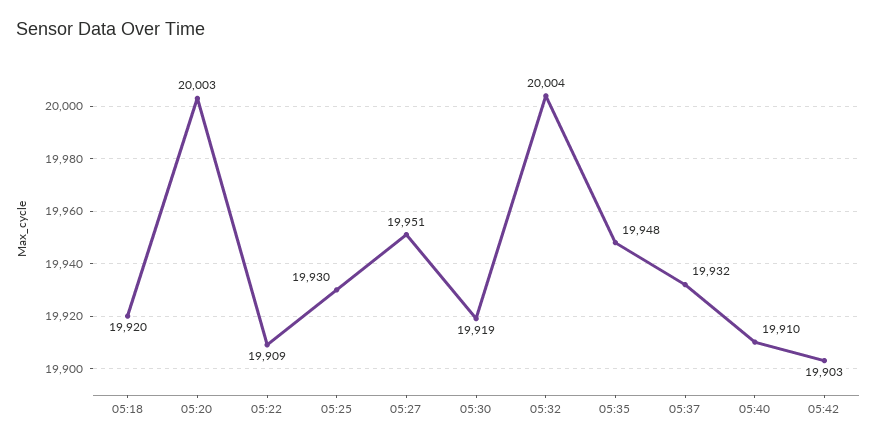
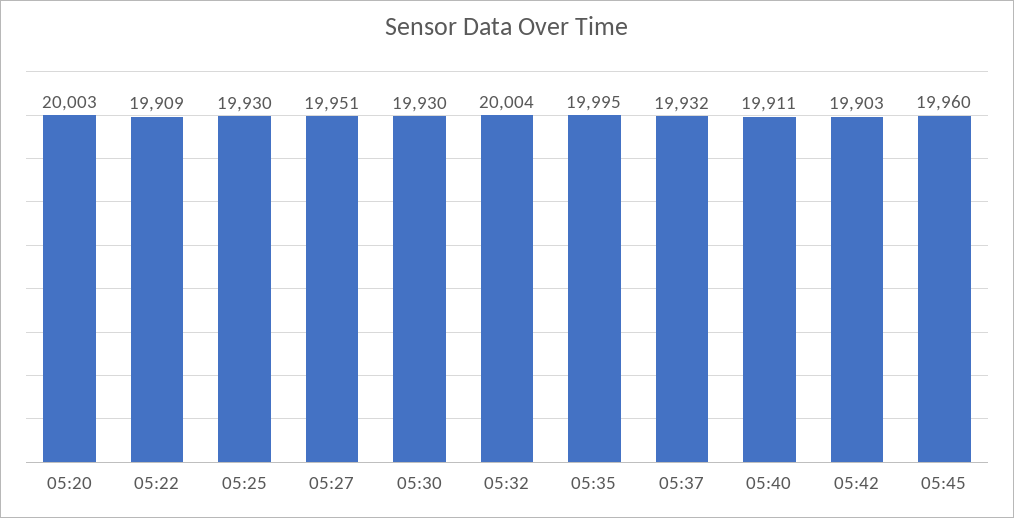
05:18: 19920 -> none
05:30: 19919 -> 19930
05:35: 19948 -> 19995
05:40: 19910 -> 19911
05:45: none -> 19960

